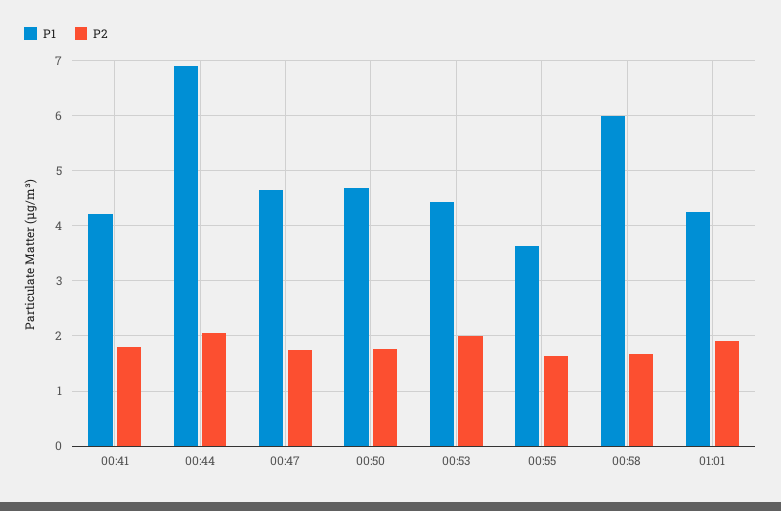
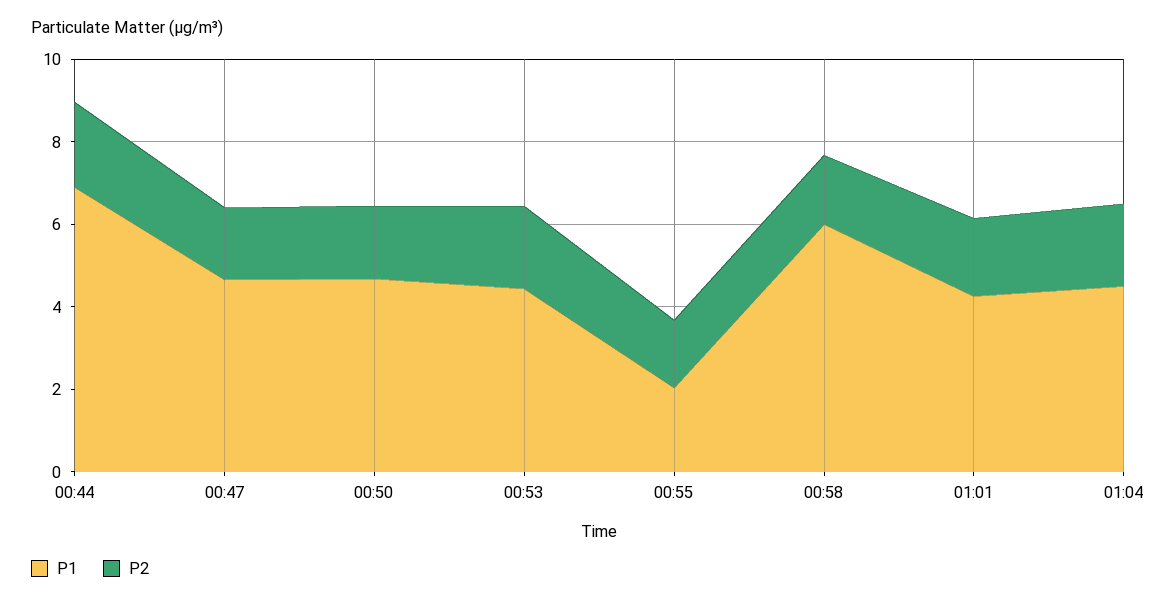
P1, 00:41: 4.2 -> none
P2, 00:41: 1.8 -> none
P1, 00:55: 3.6 -> 2
P1, 01:04: none -> 4.5
P2, 01:04: none -> 2

